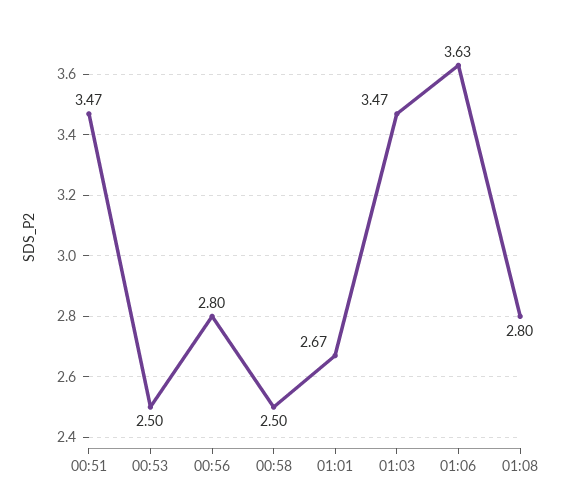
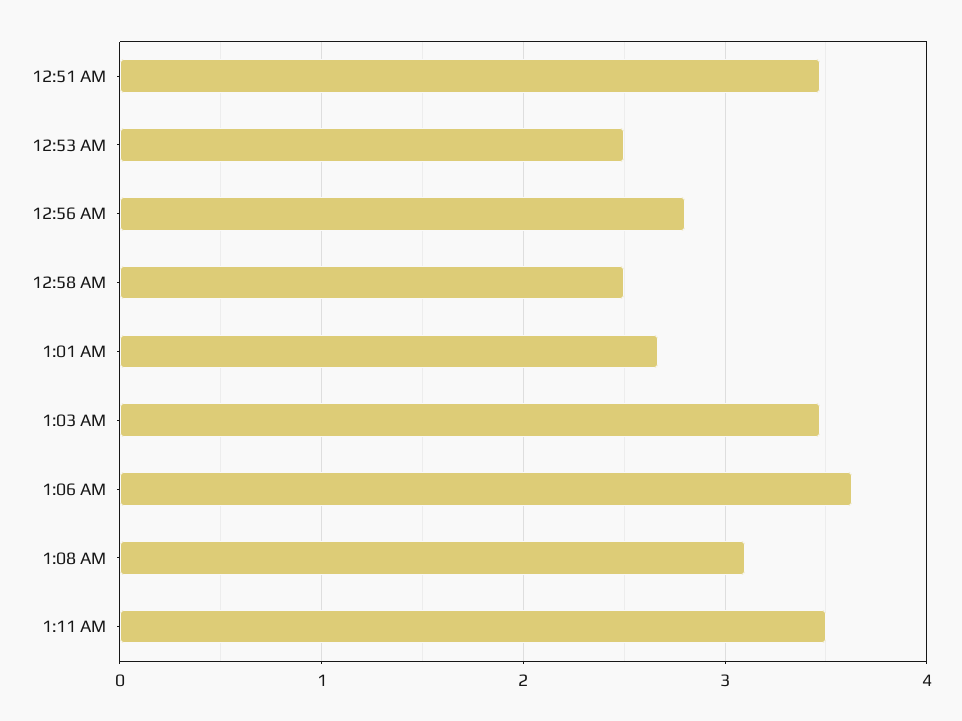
01:08: 2.8 -> 3.1
1:11 AM: none -> 3.5

